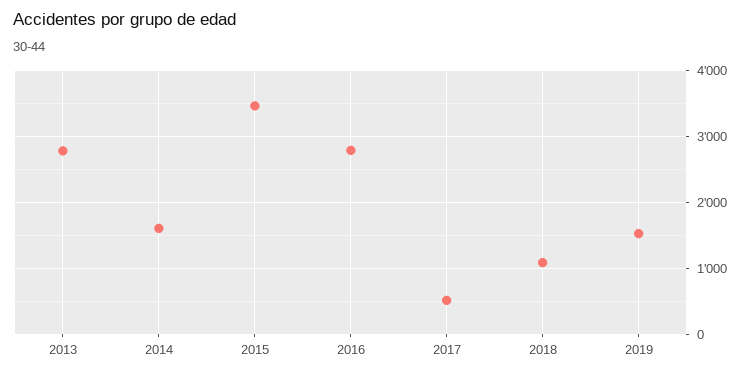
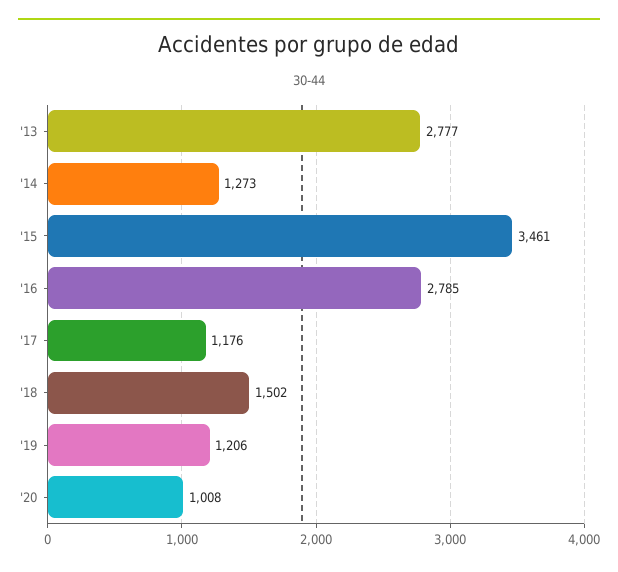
2014: 1600 -> 1273
2017: 500 -> 1176
2018: 1100 -> 1502
2019: 1500 -> 1206
'20: none -> 1008

